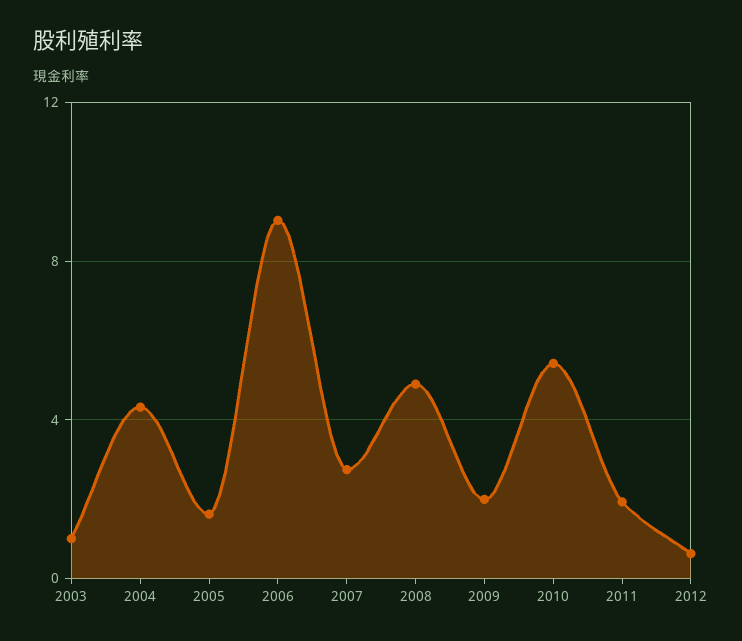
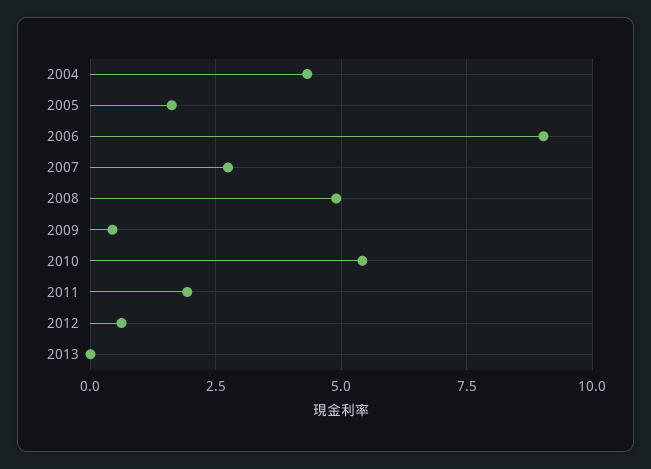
2003: 1 -> none
2009: 2 -> 0.5
2013: none -> 0

